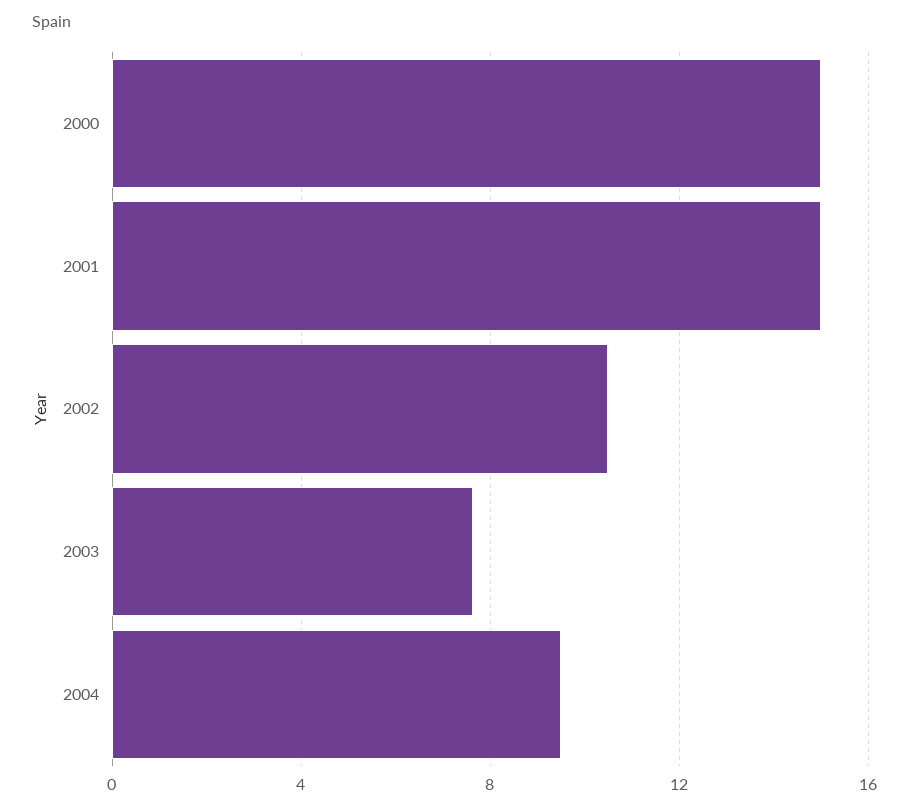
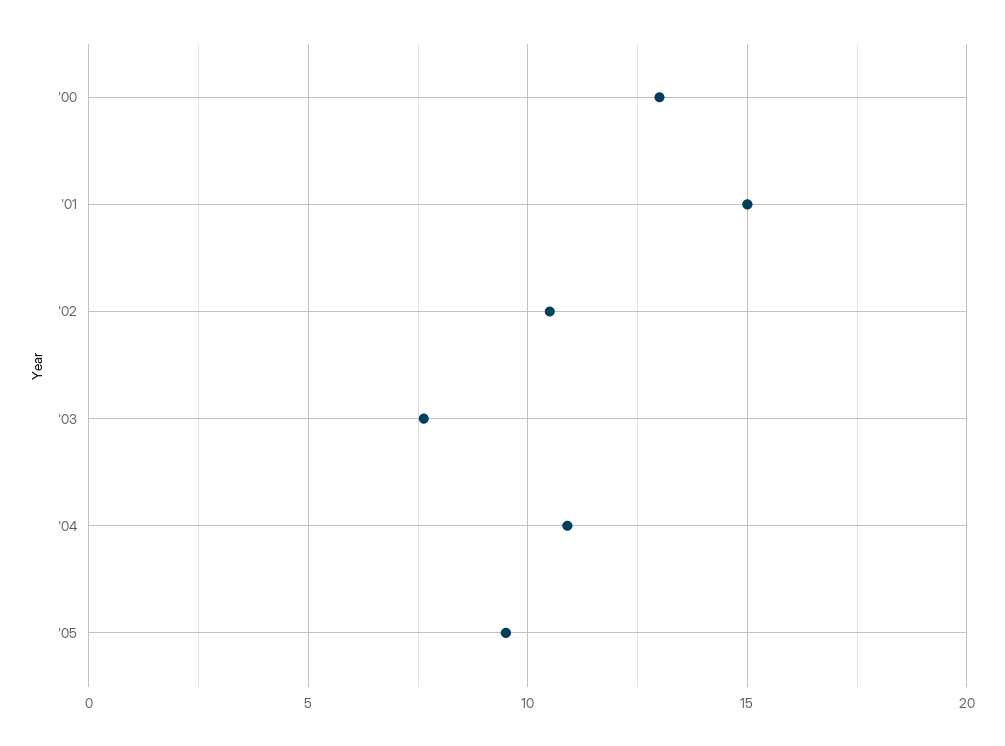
2000: 15 -> 13
2004: 9.5 -> 11
'05: none -> 9.5

